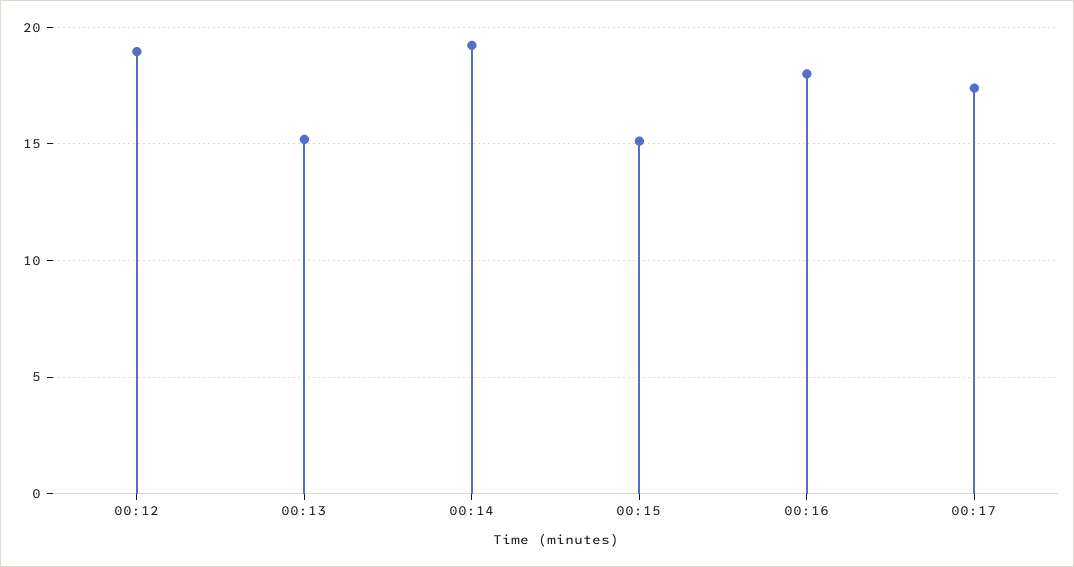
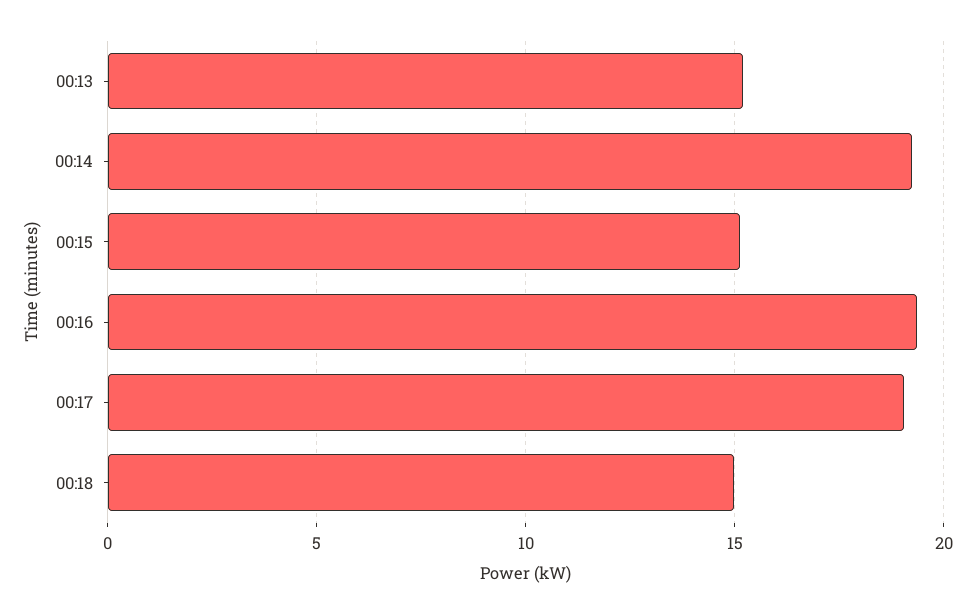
00:12: 19 -> none
00:16: 18 -> 19.5
00:17: 17.5 -> 19
00:18: none -> 15

